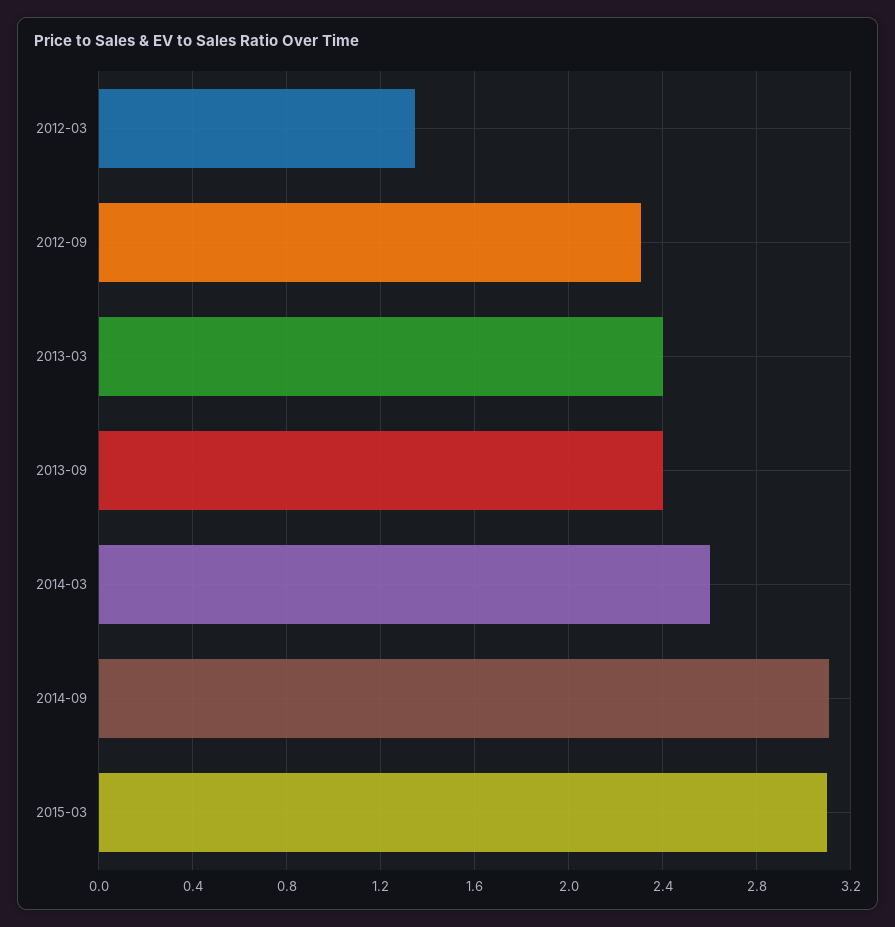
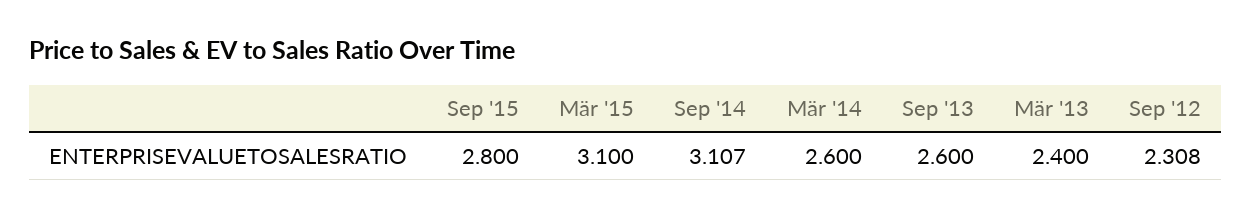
2012-03: 1.35 -> none
2013-09: 2.4 -> 2.6
Sep '15: none -> 2.8

